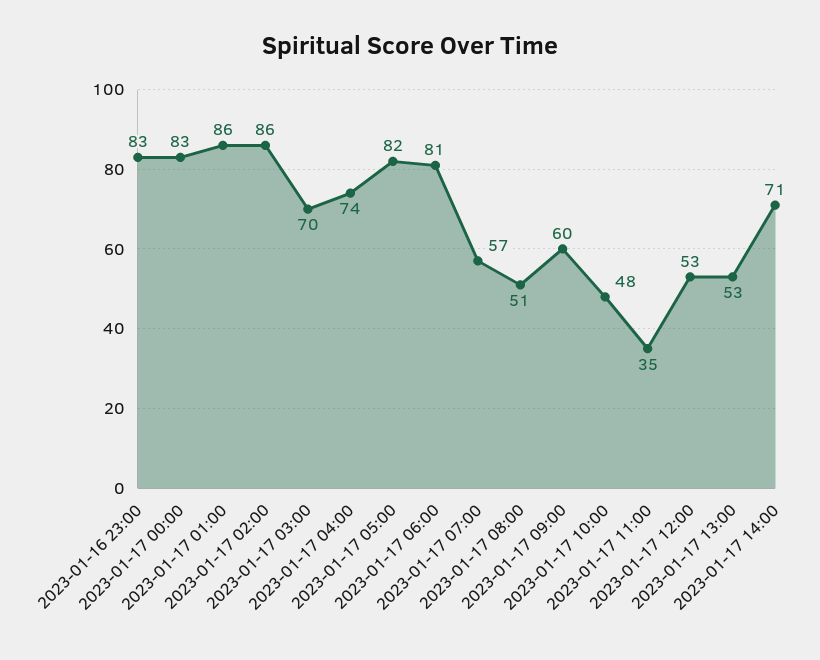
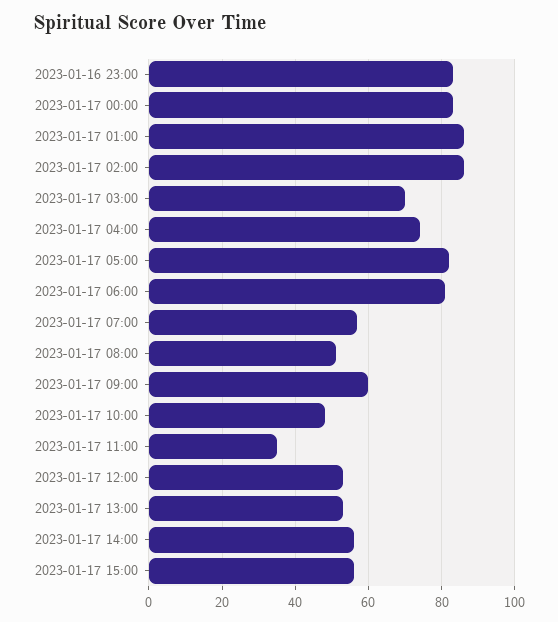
2023-01-17 14:00: 71 -> 55
2023-01-17 15:00: none -> 55

